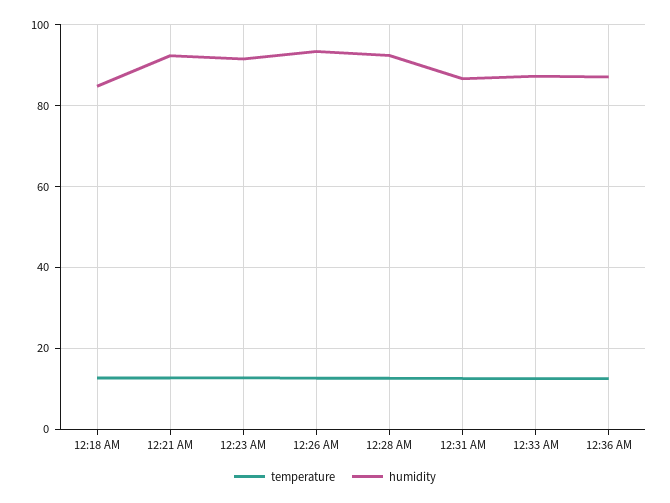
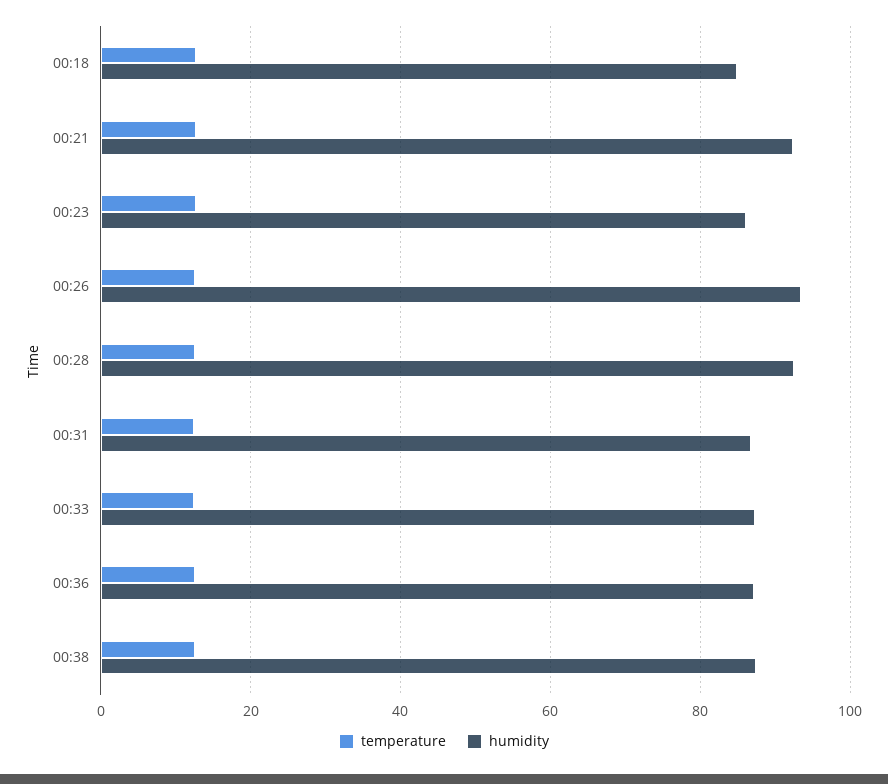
humidity, 12:23 AM: 92 -> 86
temperature, 00:38: none -> 12
humidity, 00:38: none -> 88

